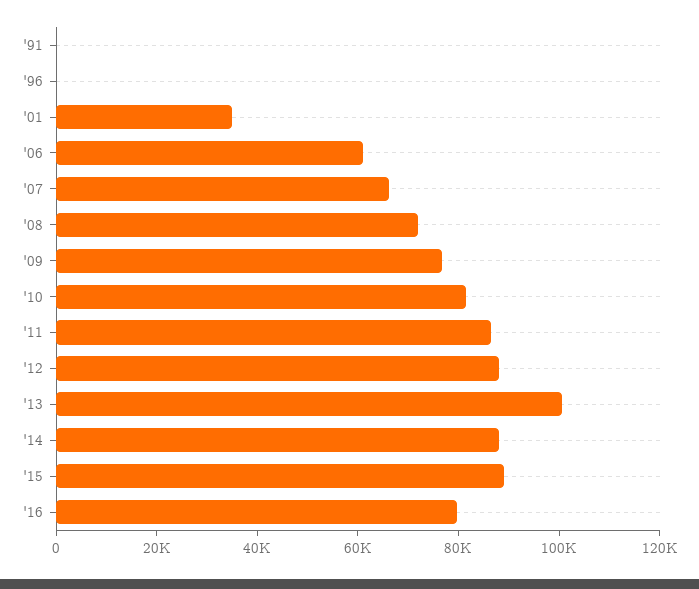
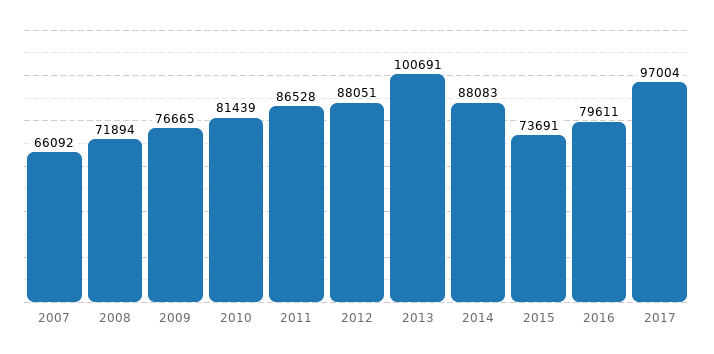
'91: 0 -> none
'96: 0 -> none
'01: 35000 -> none
'06: 60000 -> none
'15: 90000 -> 73691
2017: none -> 97004

